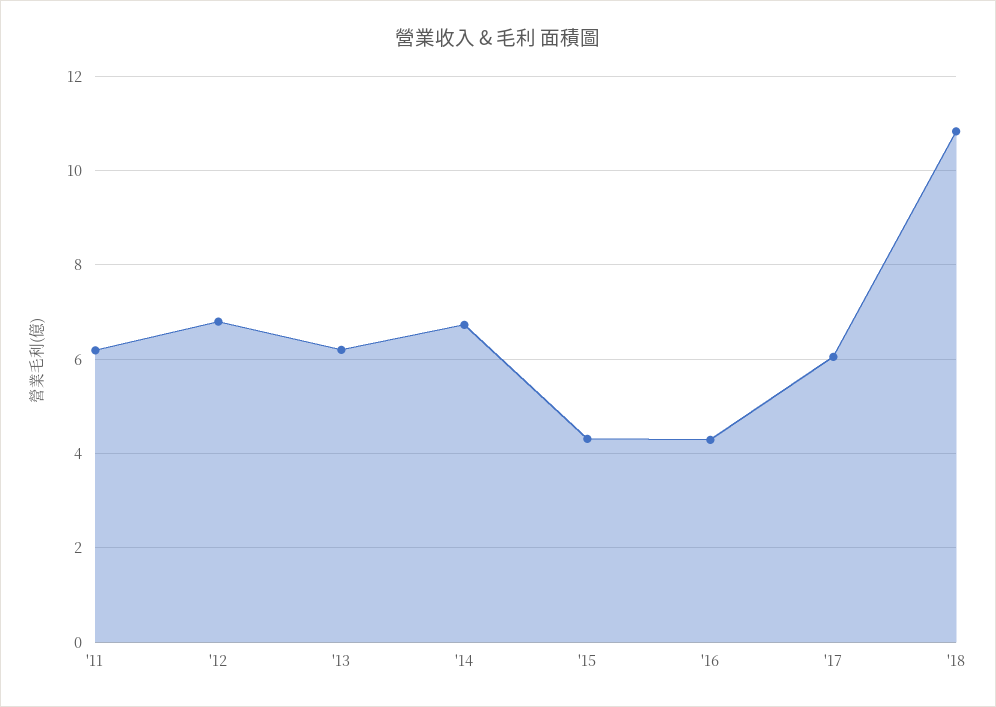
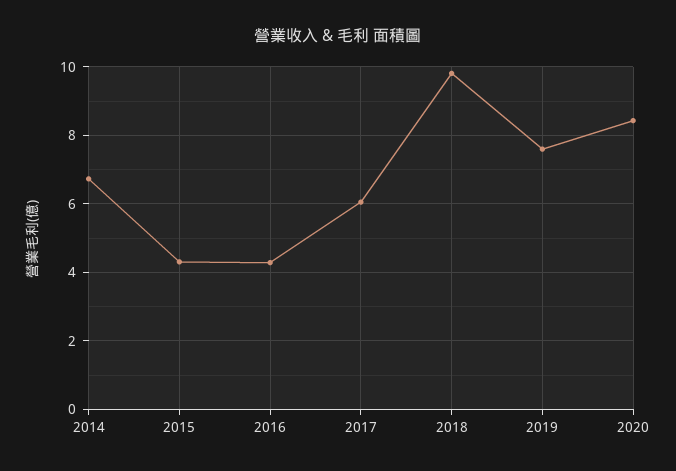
'11: 6.2 -> none
'12: 6.8 -> none
'13: 6.2 -> none
'18: 10.8 -> 9.8
2019: none -> 7.6
2020: none -> 8.4

